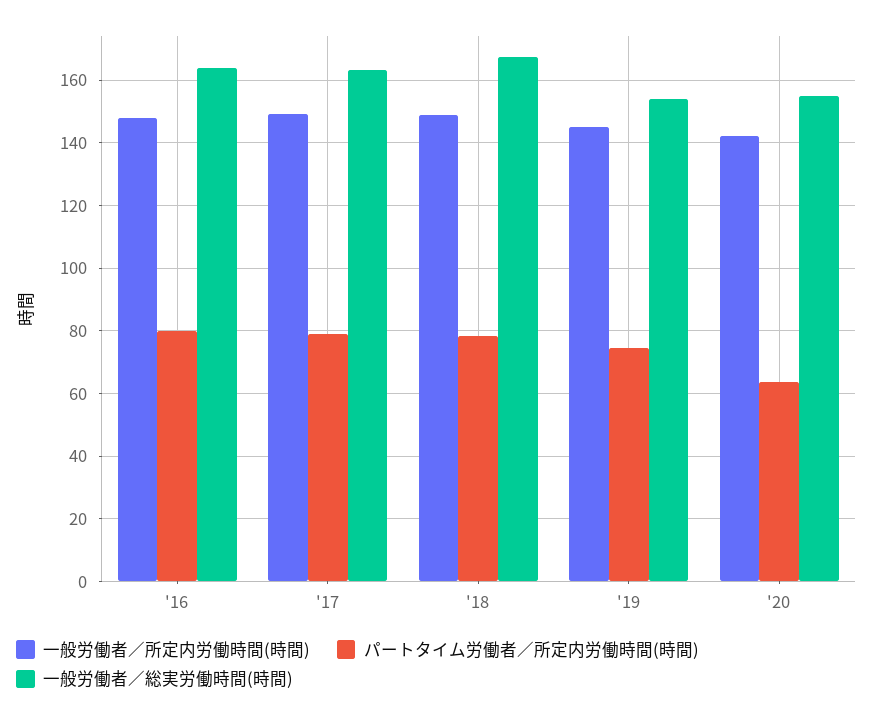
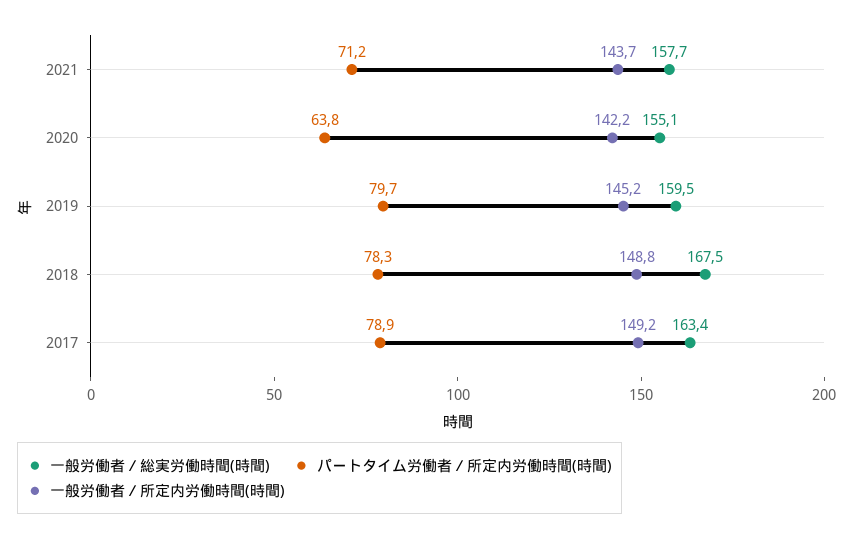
一般労働者／所定内労働時間(時間), '16: 148 -> none
パートタイム労働者／所定内労働時間(時間), '16: 80 -> none
一般労働者／総実労働時間(時間), '16: 164 -> none
パートタイム労働者／所定内労働時間(時間), '19: 74 -> 79.7
一般労働者／総実労働時間(時間), '19: 154 -> 159.5
一般労働者／総実労働時間(時間), 2021: none -> 157.7
パートタイム労働者／所定内労働時間(時間), 2021: none -> 71.2
一般労働者／所定内労働時間(時間), 2021: none -> 143.7

